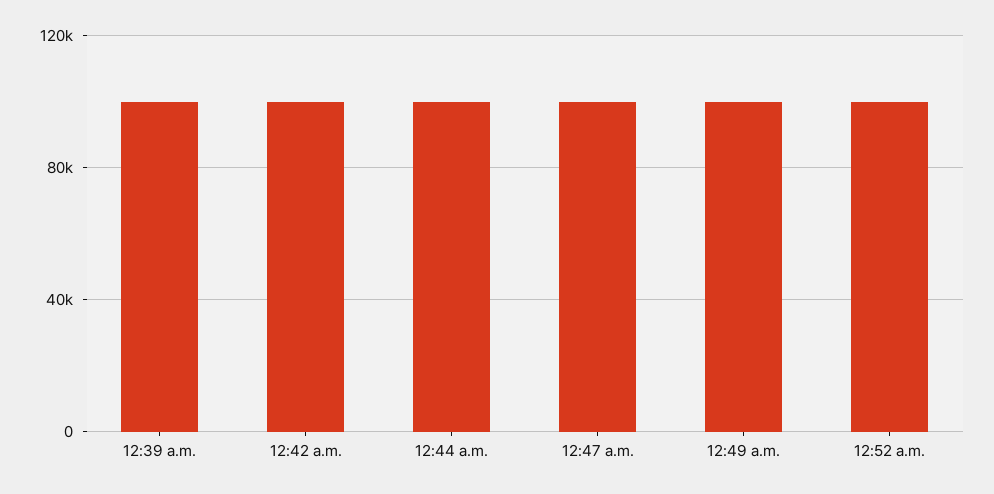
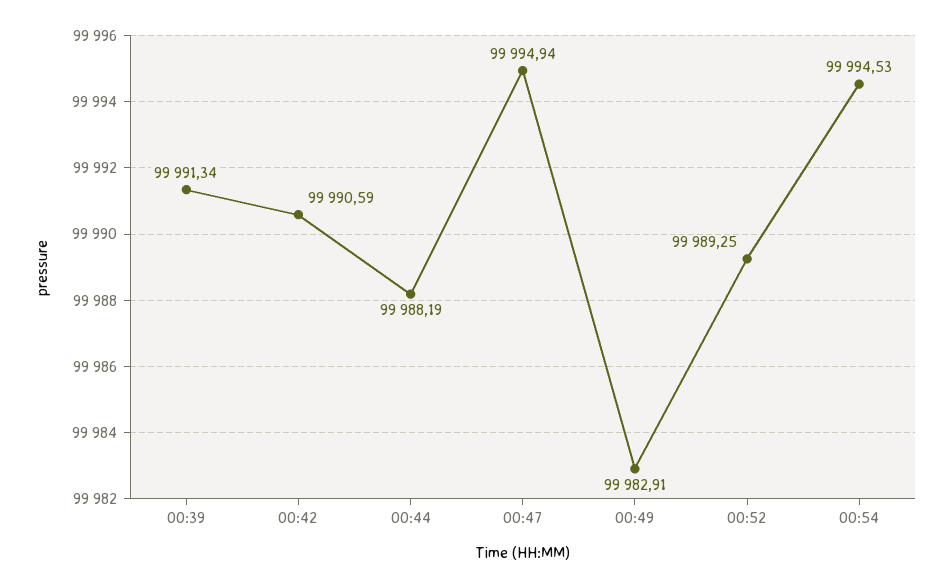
00:54: none -> 99994.53

